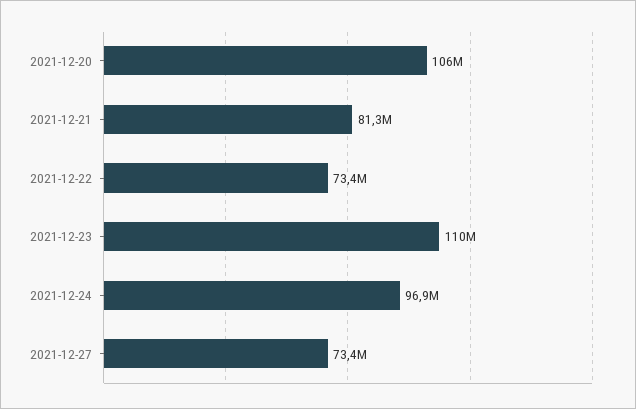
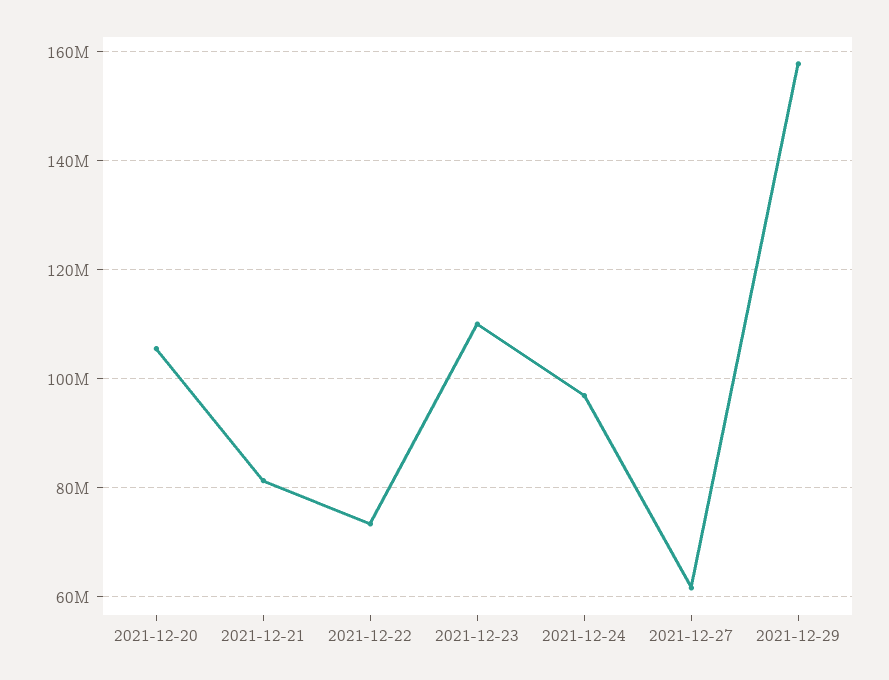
2021-12-27: 73400000 -> 62000000
2021-12-29: none -> 158000000

